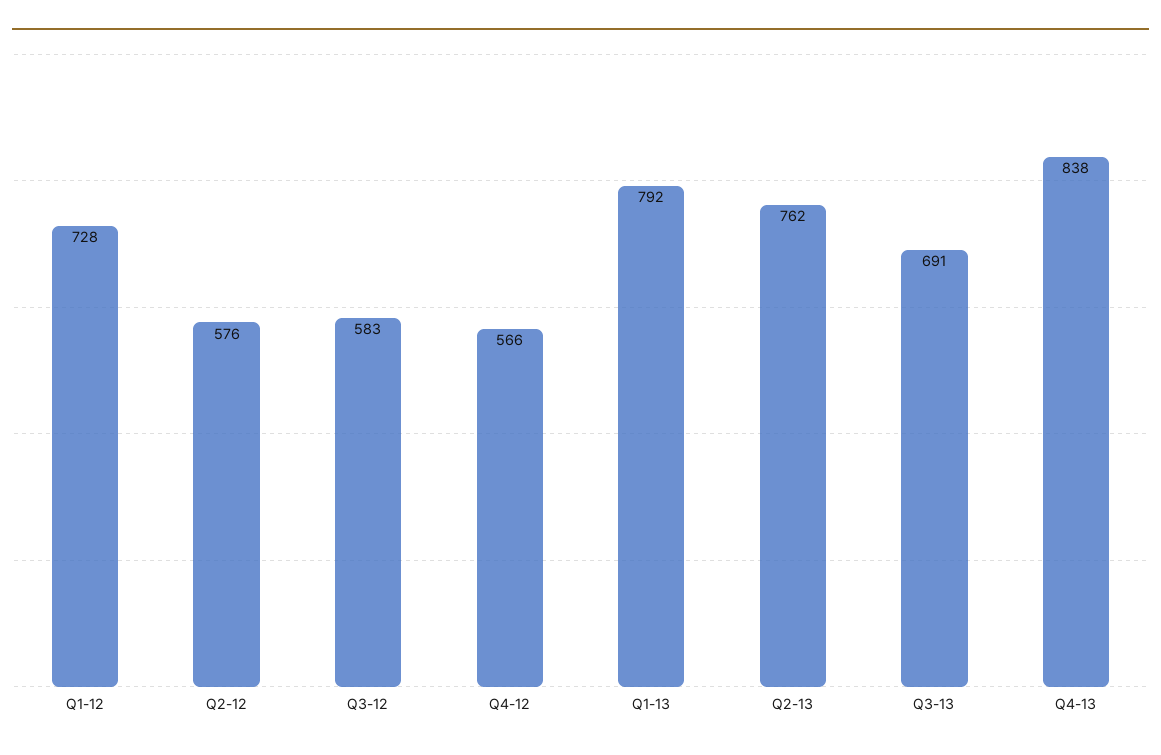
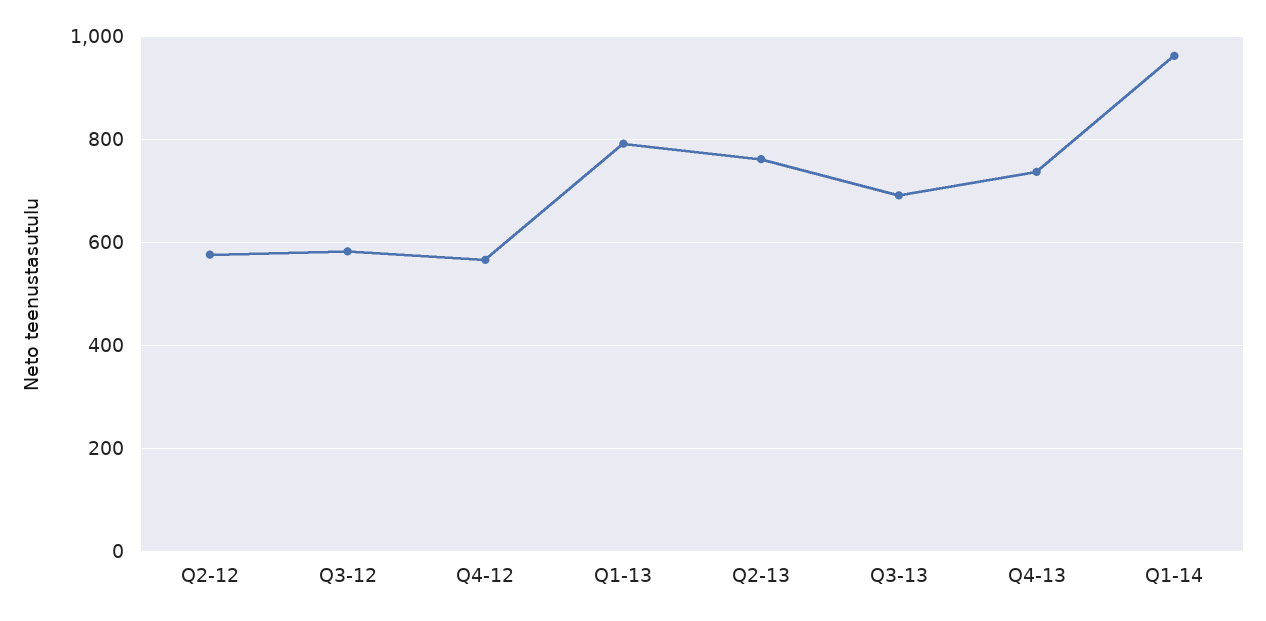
Q1-12: 728 -> none
Q4-13: 838 -> 740
Q1-14: none -> 960

